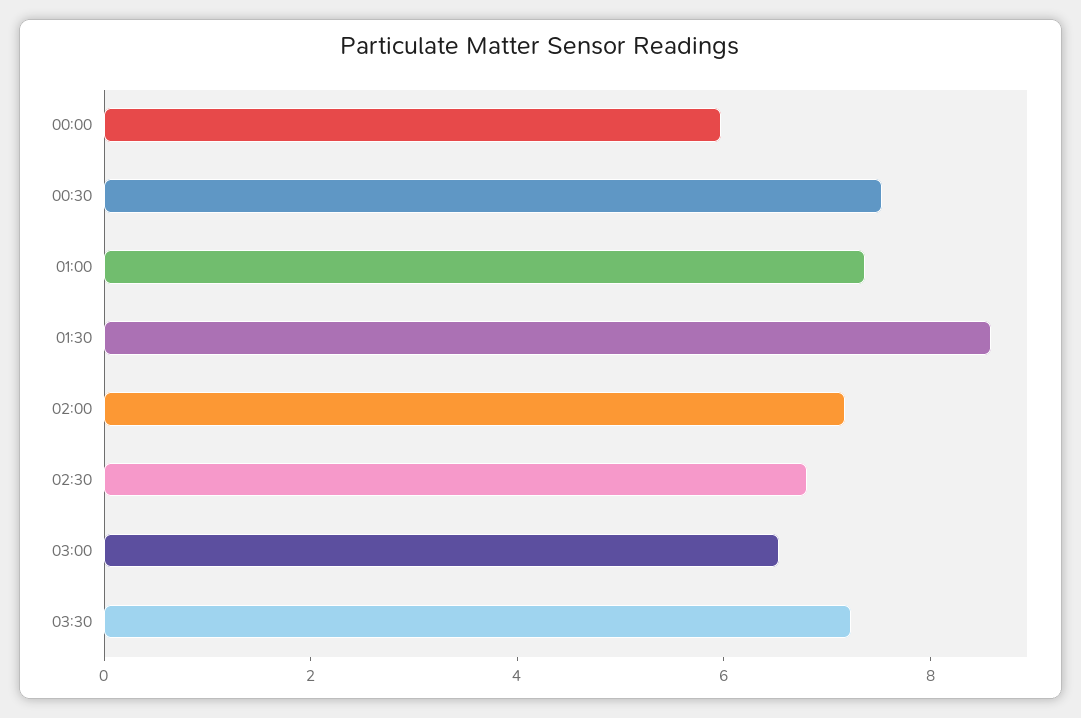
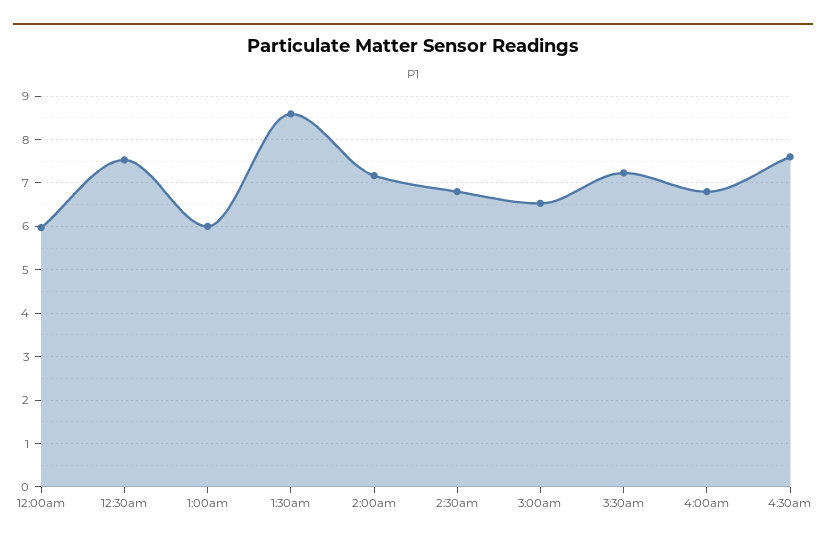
01:00: 7.5 -> 6
4:00am: none -> 6.8
4:30am: none -> 7.6

